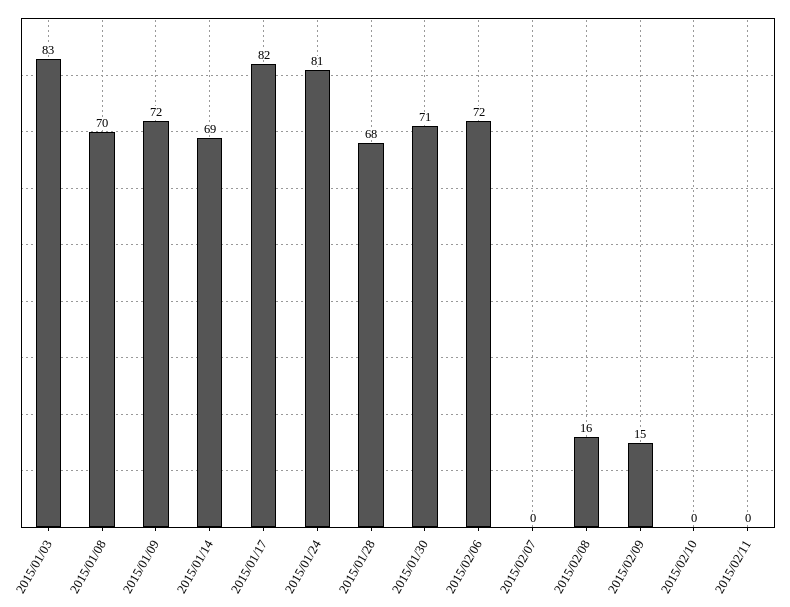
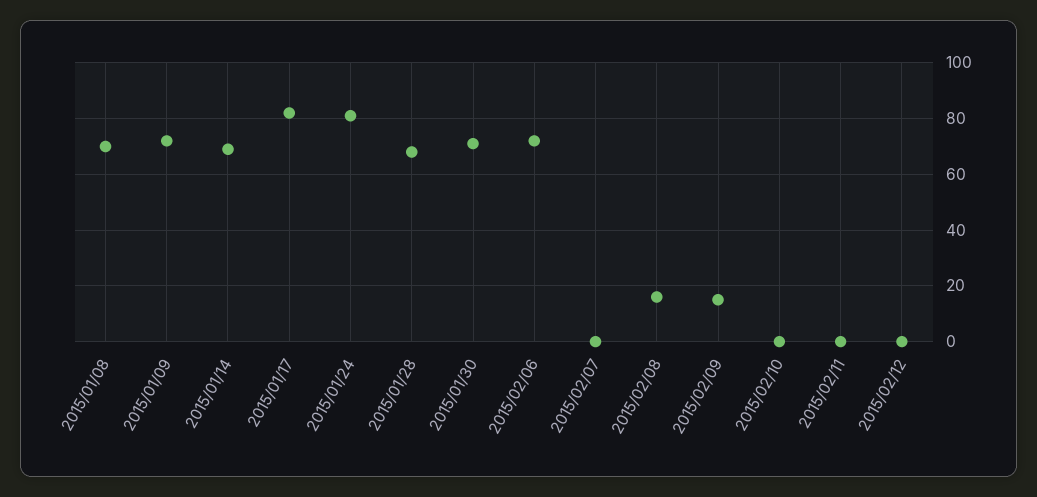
2015/01/03: 83 -> none
2015/02/12: none -> 0

